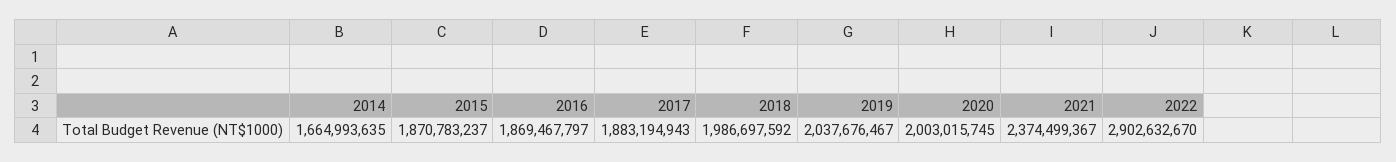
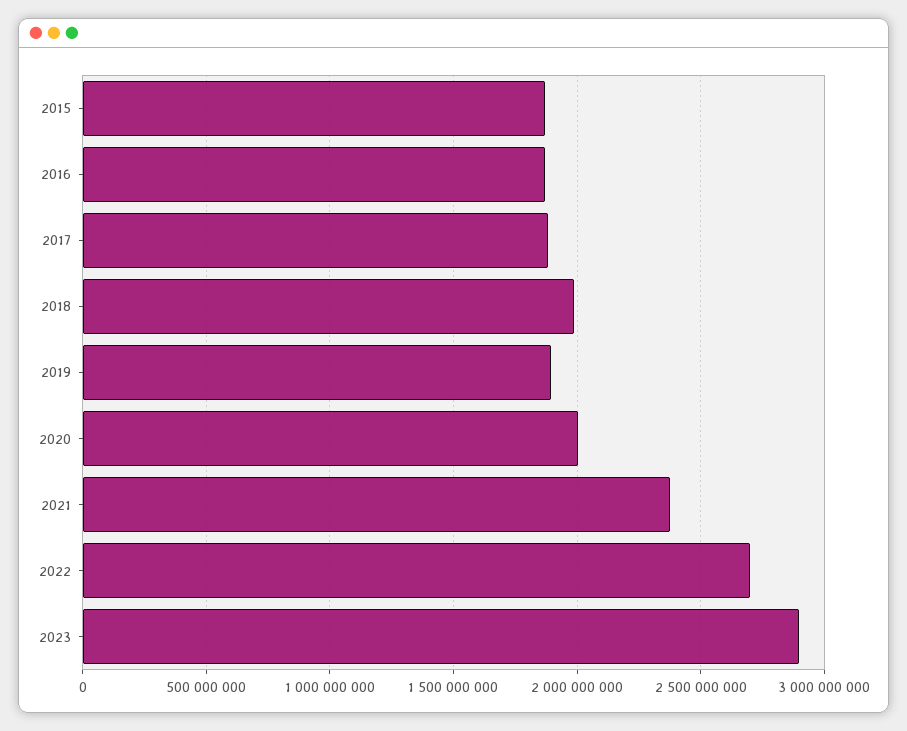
2014: 1664993635 -> none
2019: 2037676467 -> 1900000000
2022: 2902632670 -> 2700000000
2023: none -> 2900000000

